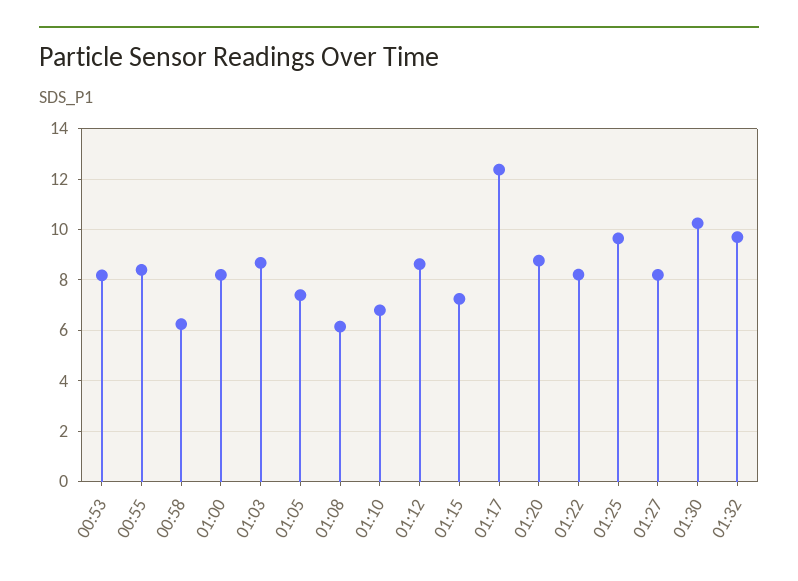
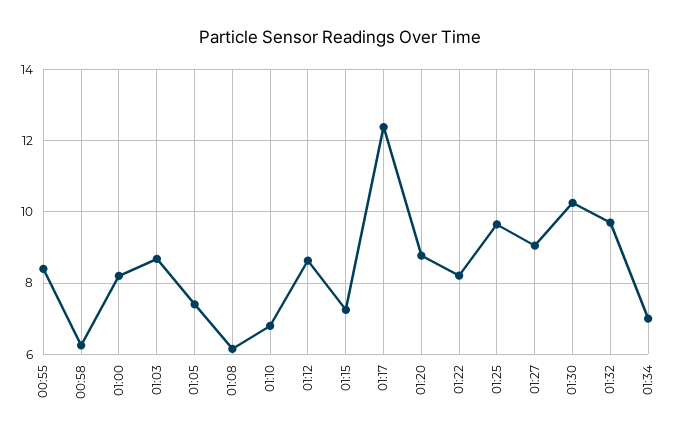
00:53: 8.25 -> none
01:27: 8.25 -> 9
01:34: none -> 7

